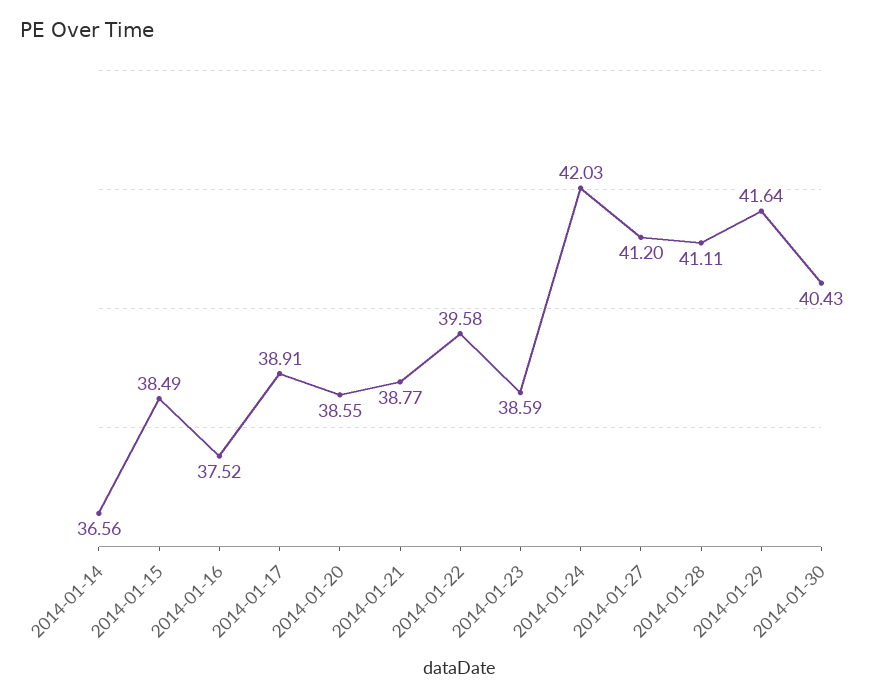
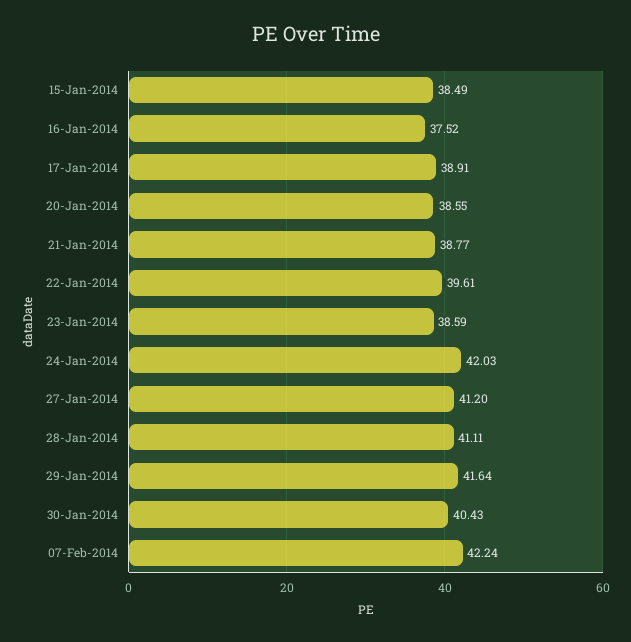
2014-01-14: 36.56 -> none
2014-01-22: 39.58 -> 39.61
07-Feb-2014: none -> 42.24

